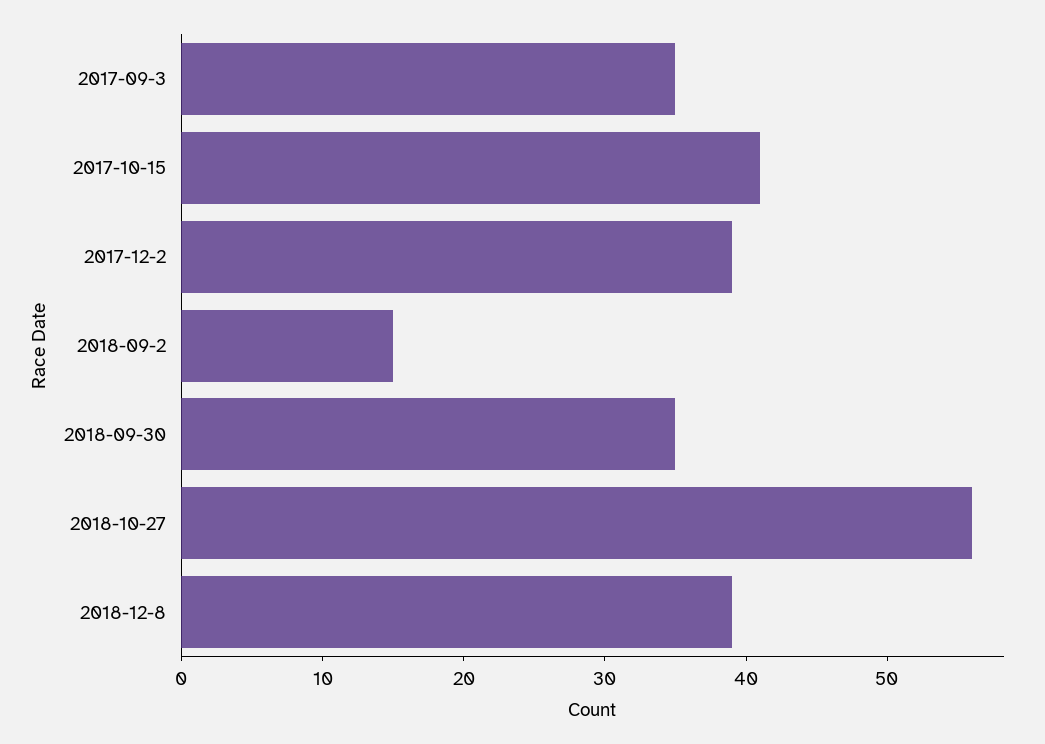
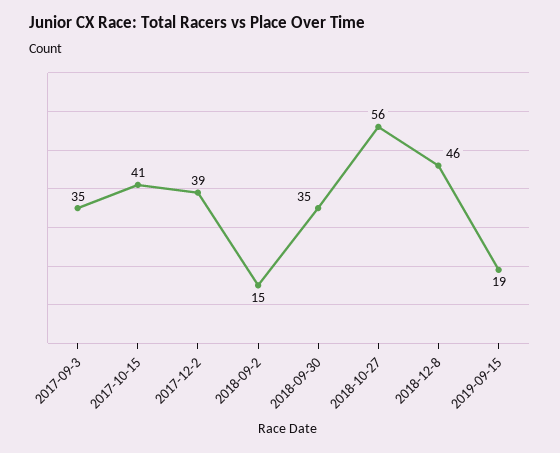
2018-12-8: 39 -> 46
2019-09-15: none -> 19

